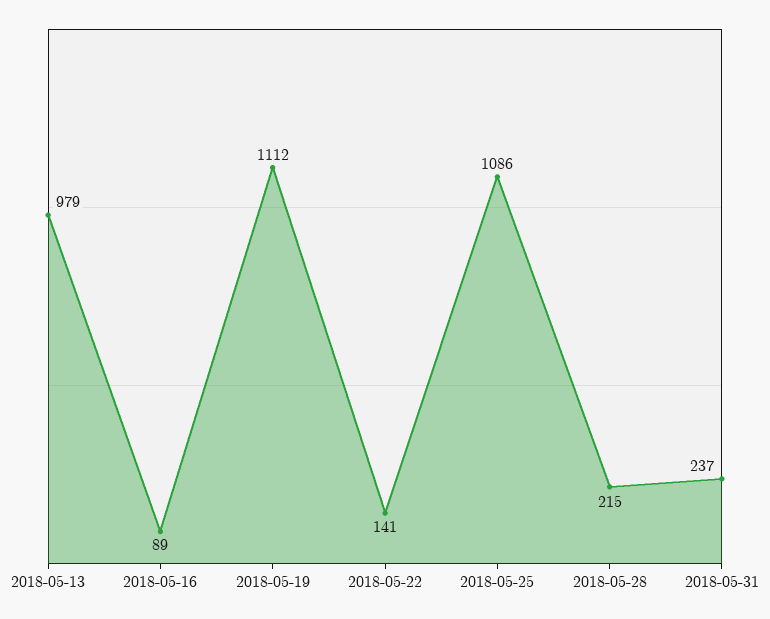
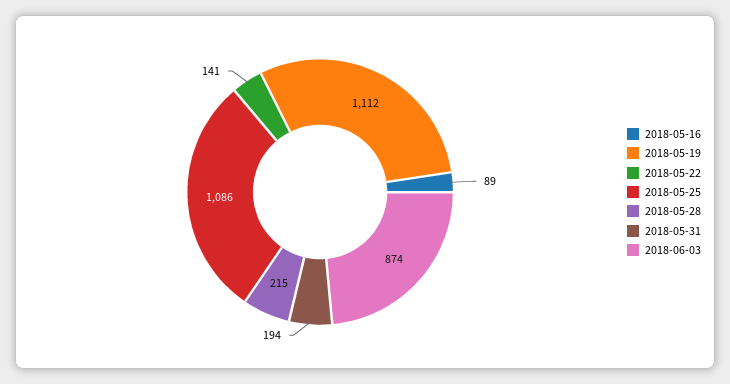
2018-05-13: 979 -> none
2018-05-31: 237 -> 194
2018-06-03: none -> 874

